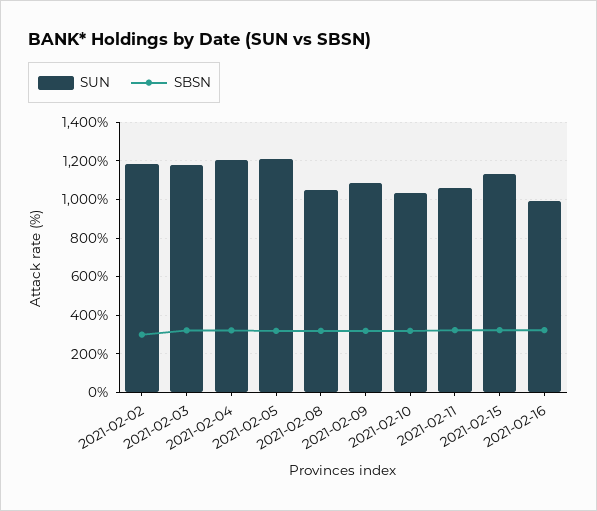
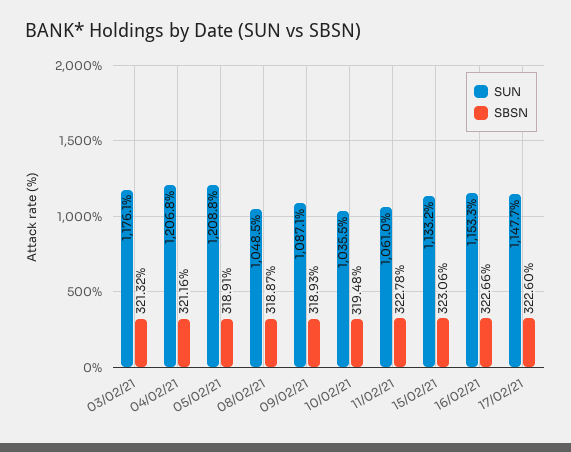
SUN, 2021-02-02: 1200 -> none
SBSN, 2021-02-02: 300 -> none
SUN, 2021-02-16: 1000 -> 1153.3
SUN, 17/02/21: none -> 1147.7
SBSN, 17/02/21: none -> 322.6

